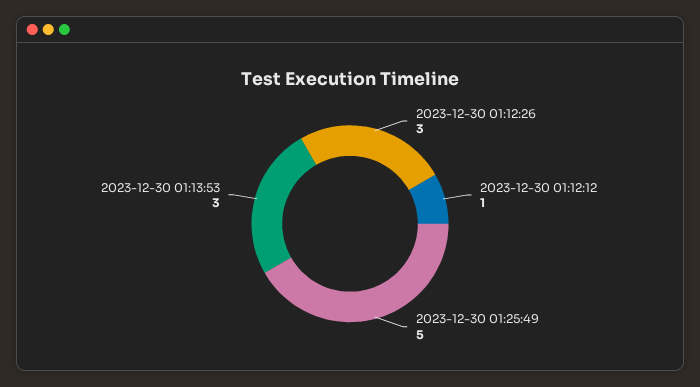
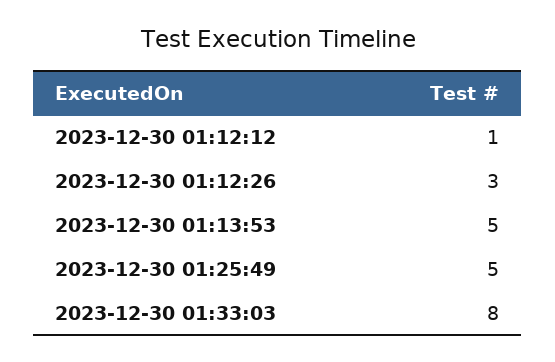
2023-12-30 01:13:53: 3 -> 5
2023-12-30 01:33:03: none -> 8

